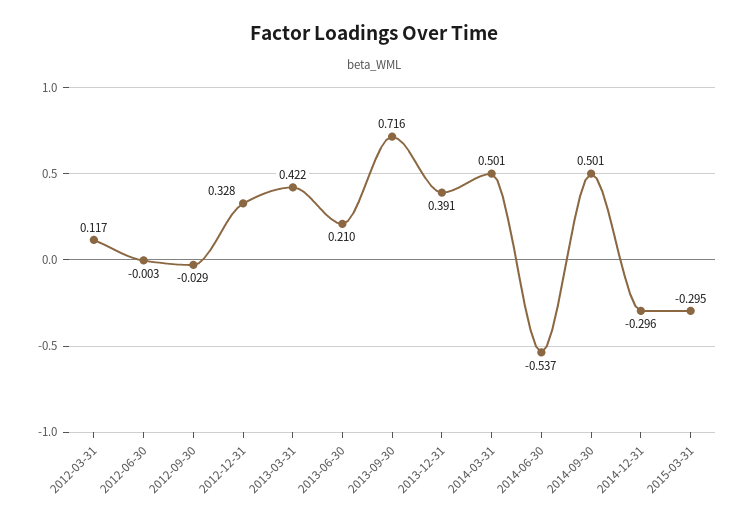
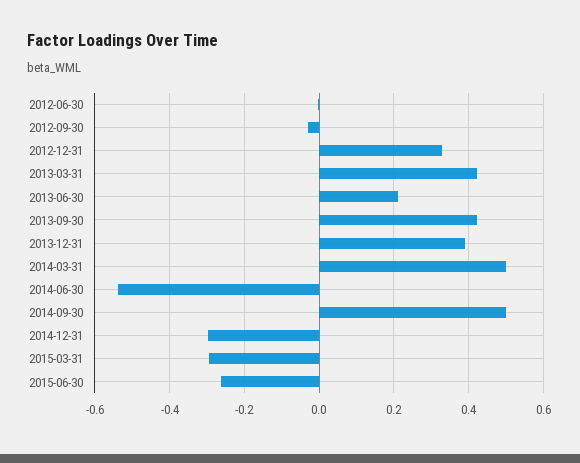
2012-03-31: 0.117 -> none
2013-09-30: 0.716 -> 0.42
2015-06-30: none -> -0.26

